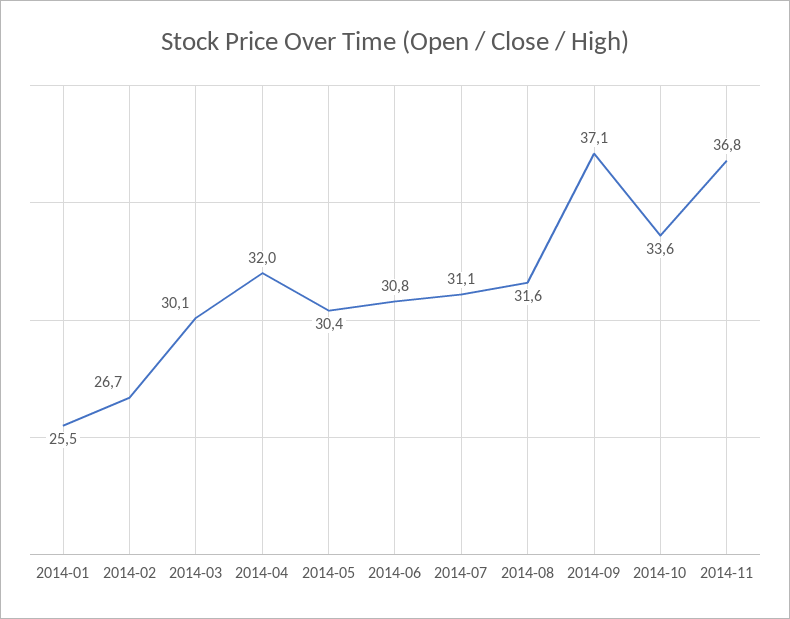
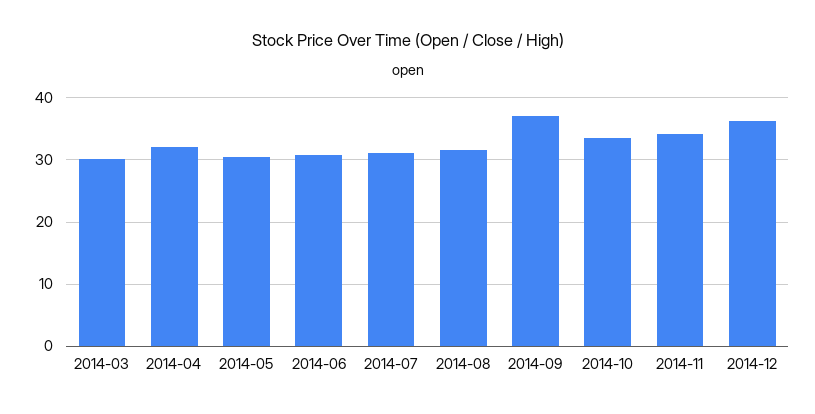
2014-01: 25.5 -> none
2014-02: 26.7 -> none
2014-11: 36.8 -> 34
2014-12: none -> 36

